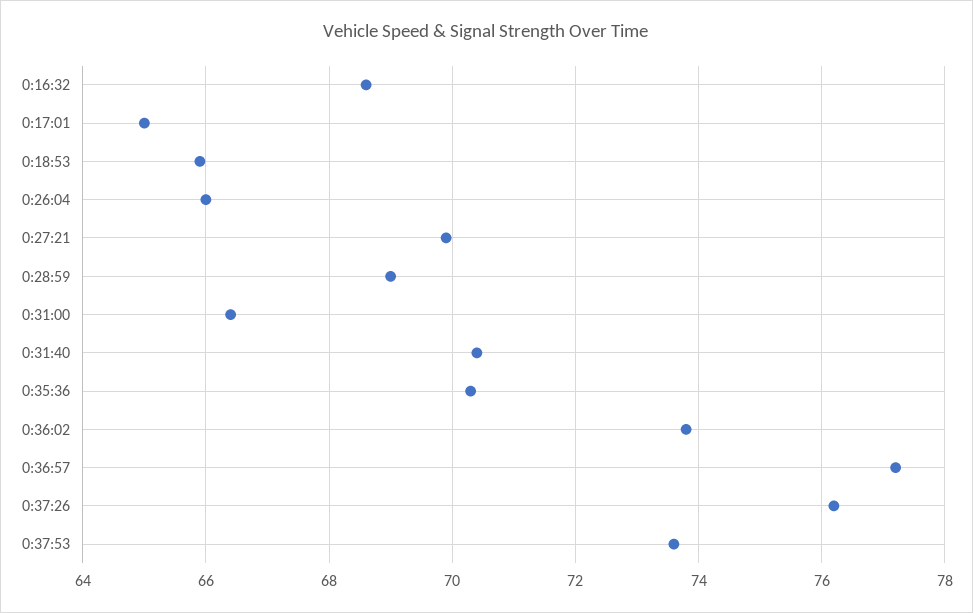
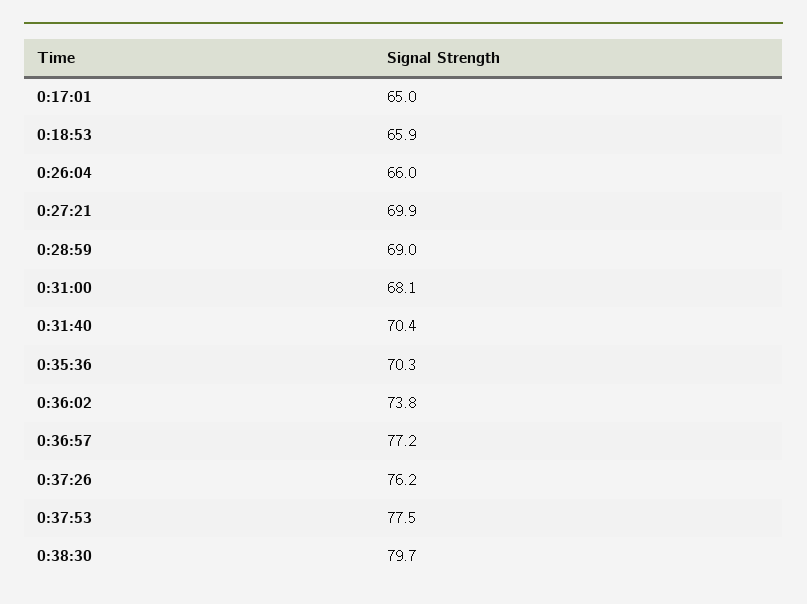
0:16:32: 68.5 -> none
0:31:00: 66.5 -> 68.1
0:37:53: 73.5 -> 77.5
0:38:30: none -> 79.7

